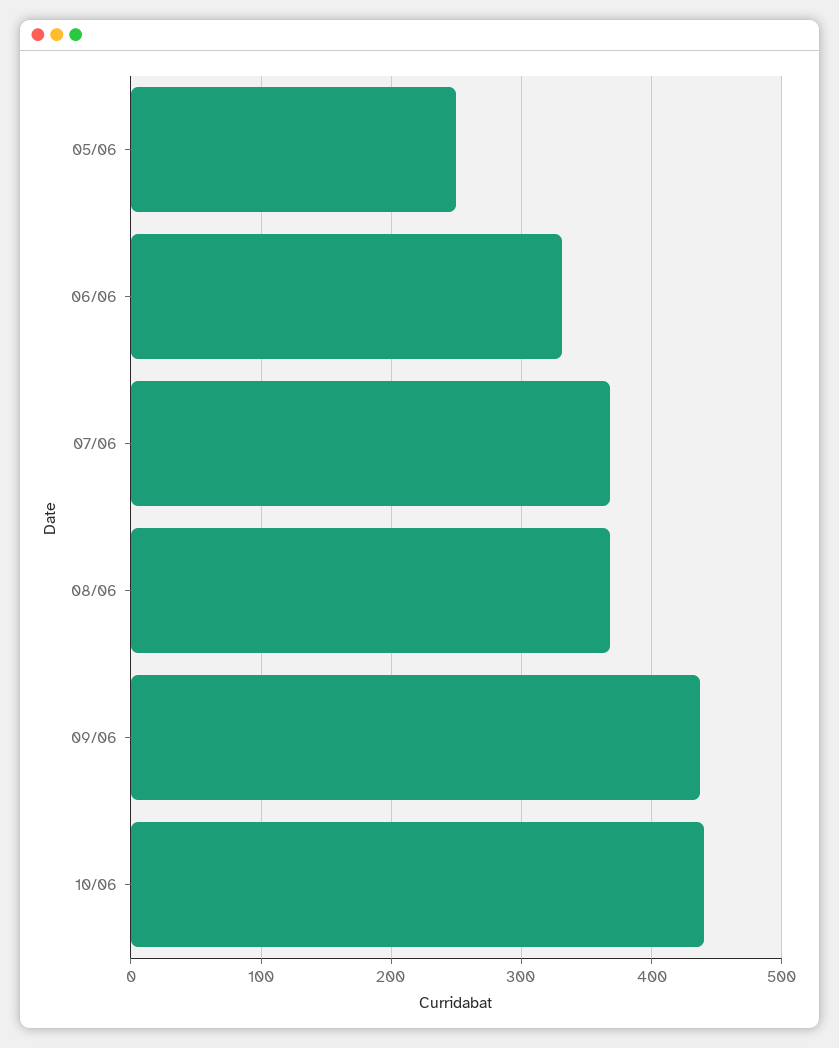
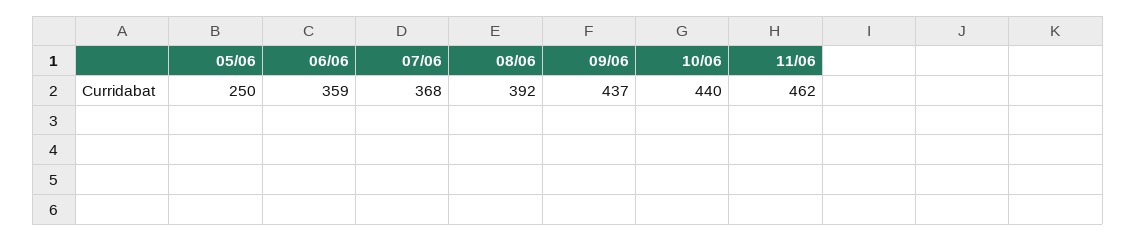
06/06: 330 -> 359
08/06: 370 -> 392
11/06: none -> 462

